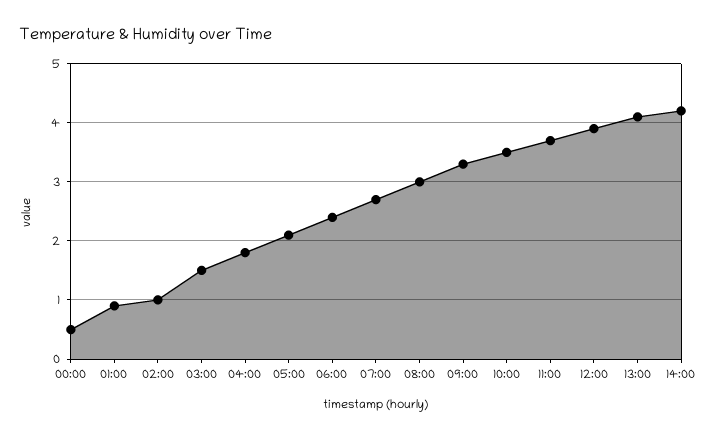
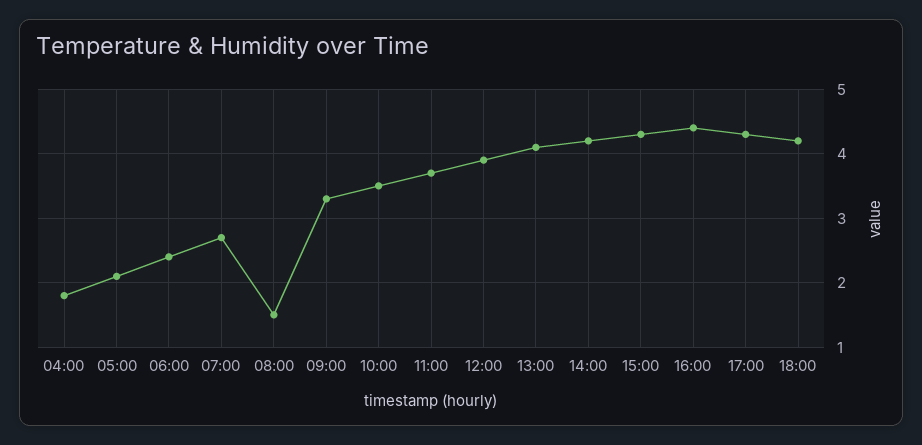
00:00: 0.5 -> none
01:00: 1 -> none
02:00: 1 -> none
03:00: 1.5 -> none
08:00: 3 -> 1.5
15:00: none -> 4.3
16:00: none -> 4.4
17:00: none -> 4.3
18:00: none -> 4.2

